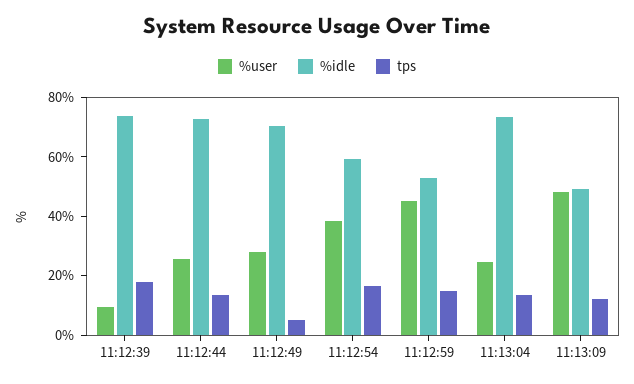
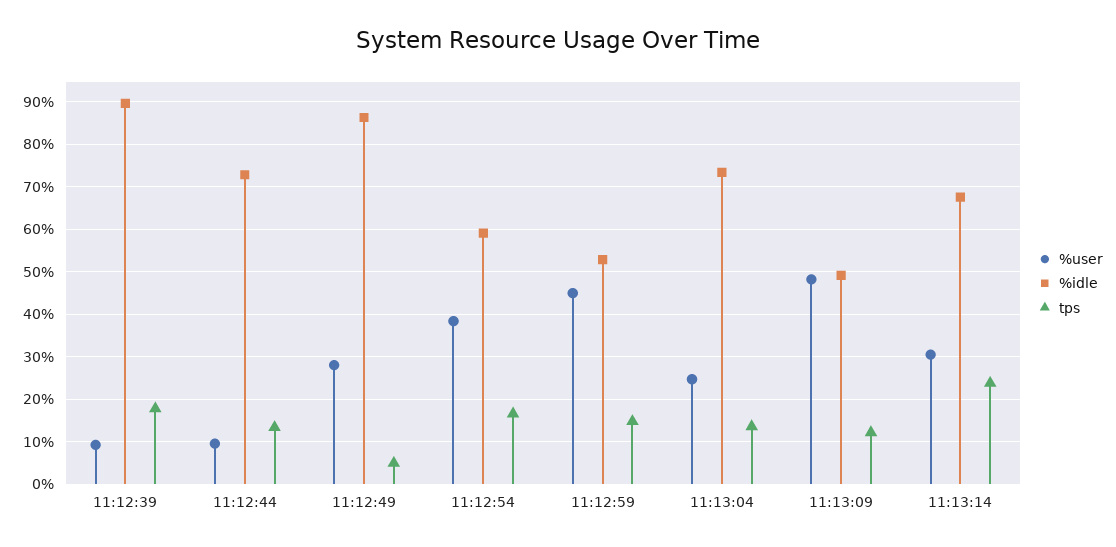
%idle, 11:12:39: 75 -> 90
%user, 11:12:44: 25 -> 10
%idle, 11:12:49: 70 -> 86
%user, 11:13:14: none -> 30
%idle, 11:13:14: none -> 68
tps, 11:13:14: none -> 24

